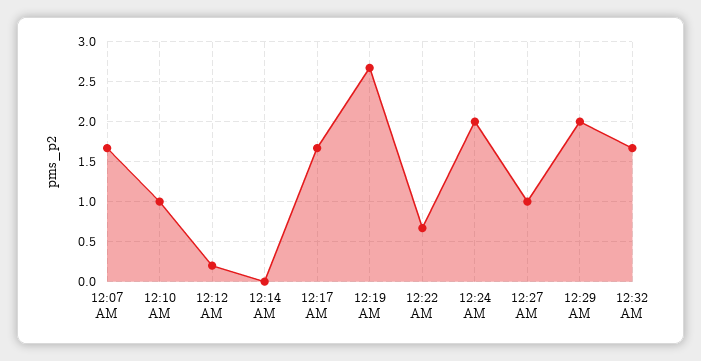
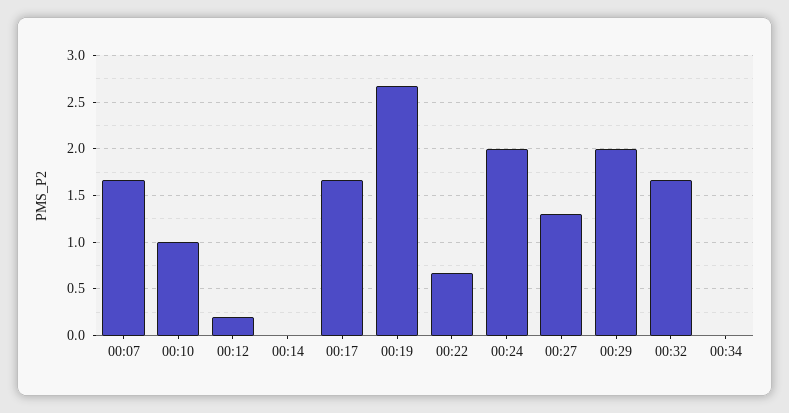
12:27 AM: 1 -> 1.3
00:34: none -> 0

